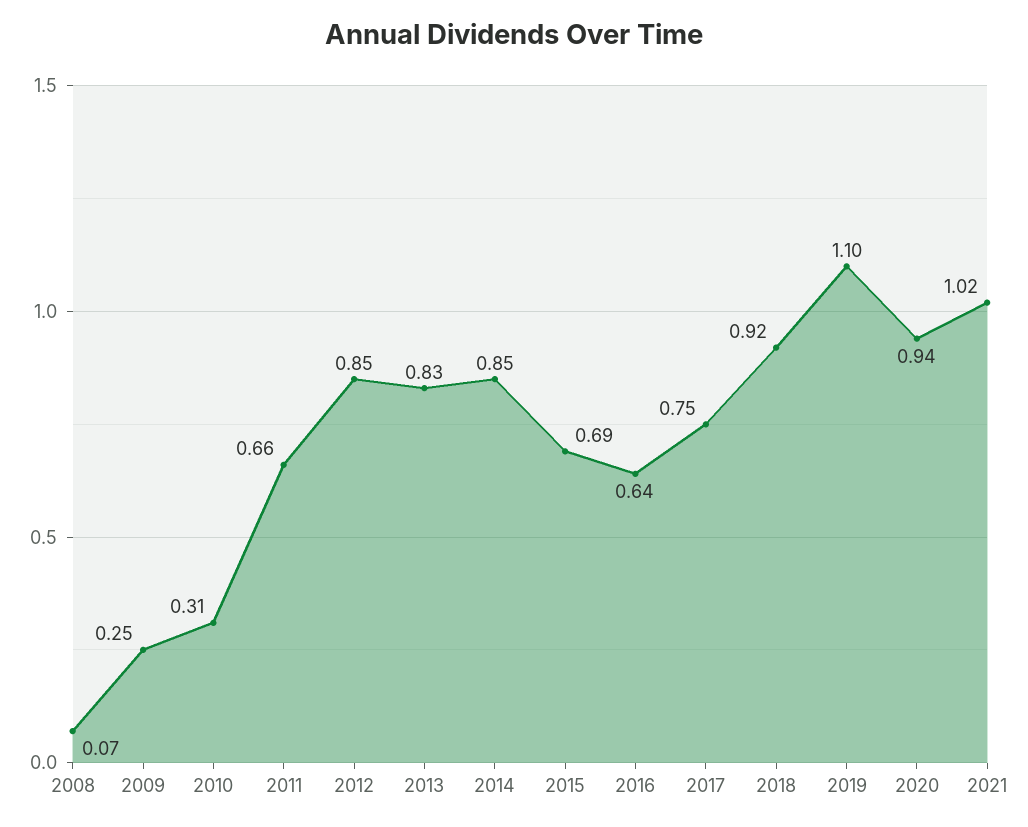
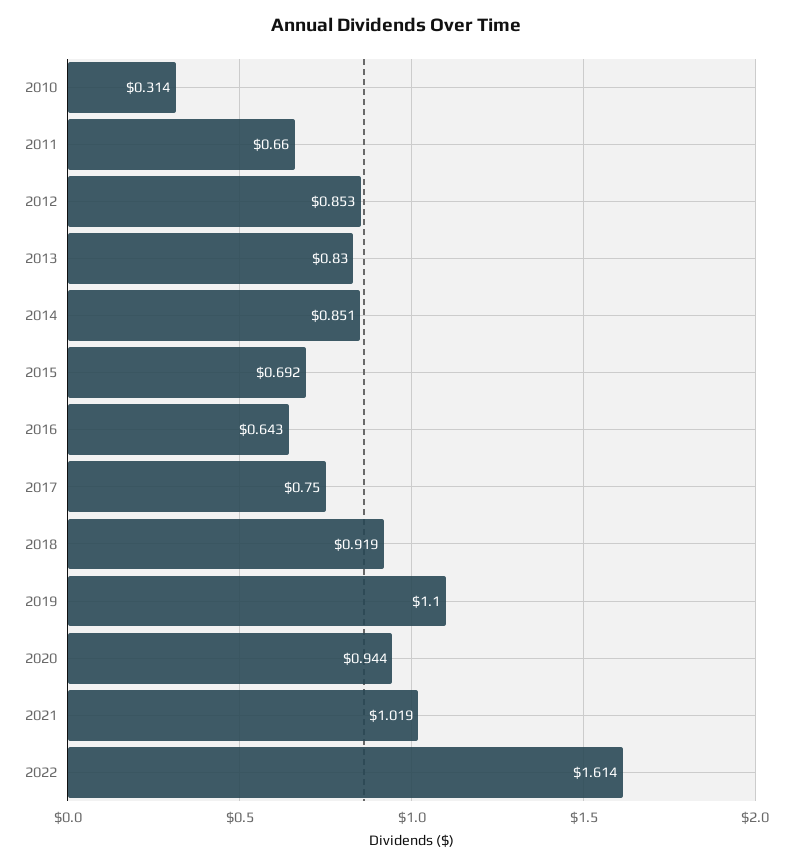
2008: 0.07 -> none
2009: 0.25 -> none
2022: none -> 1.614

